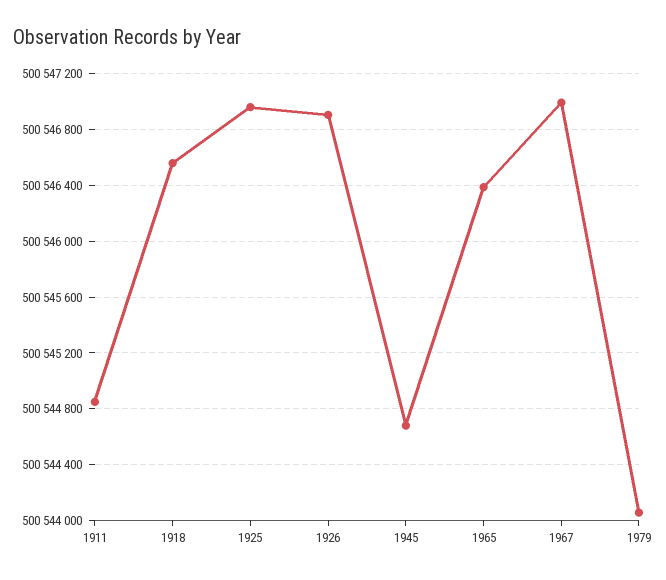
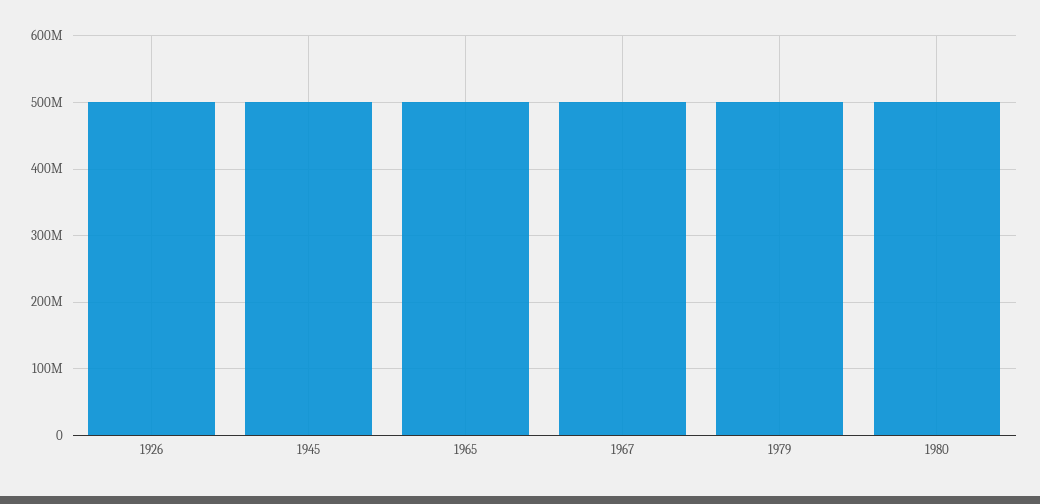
1911: 500544850 -> none
1918: 500546550 -> none
1925: 500546950 -> none
1980: none -> 500000000

